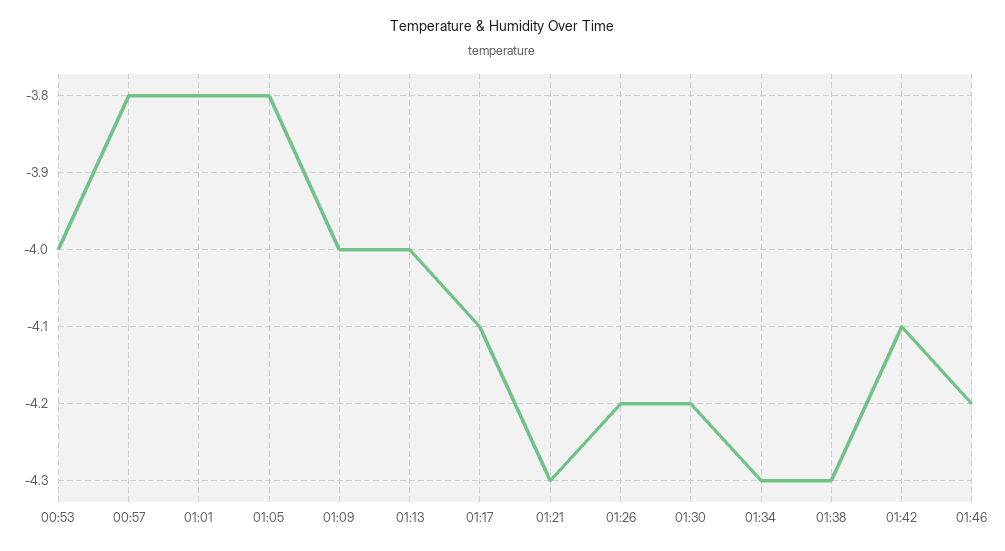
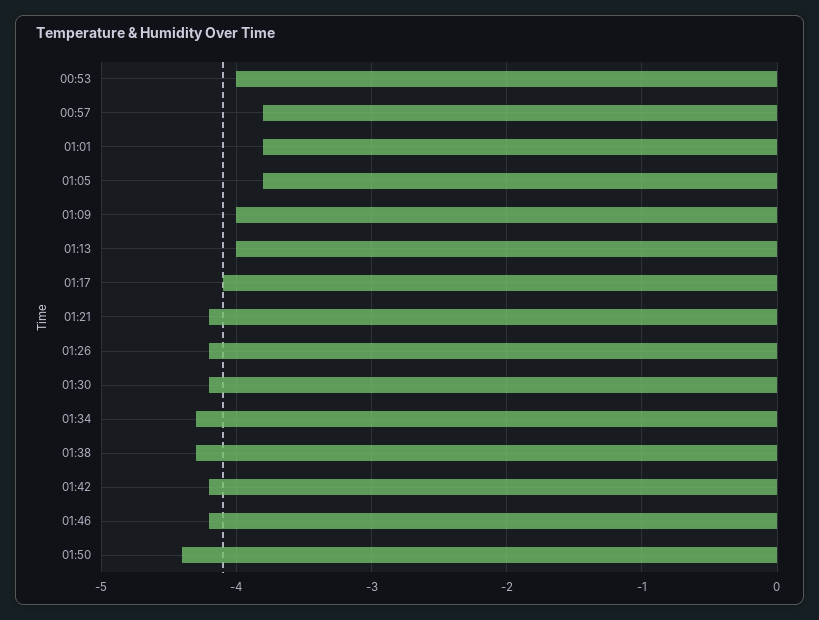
01:21: -4.3 -> -4.2
01:42: -4.1 -> -4.2
01:50: none -> -4.4

